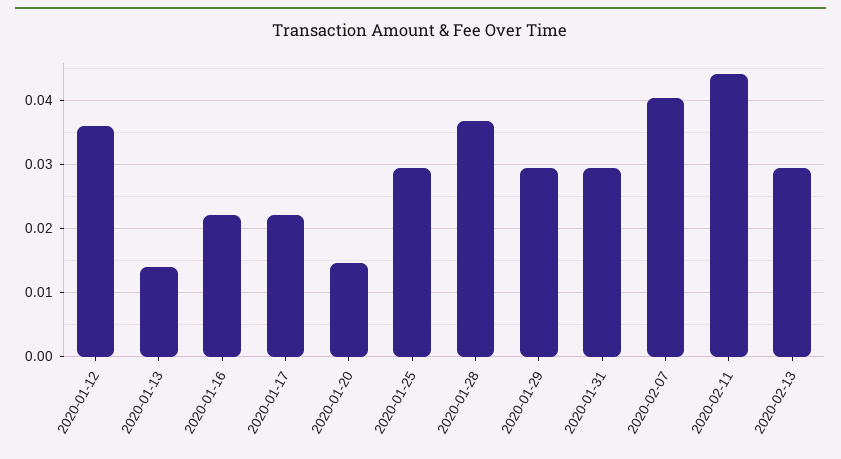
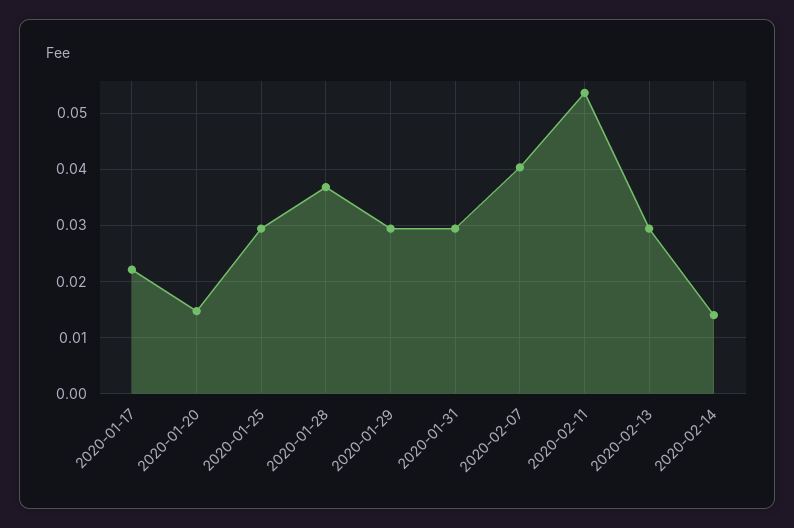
2020-01-12: 0.036 -> none
2020-01-13: 0.014 -> none
2020-01-16: 0.022 -> none
2020-02-11: 0.044 -> 0.054
2020-02-14: none -> 0.014

